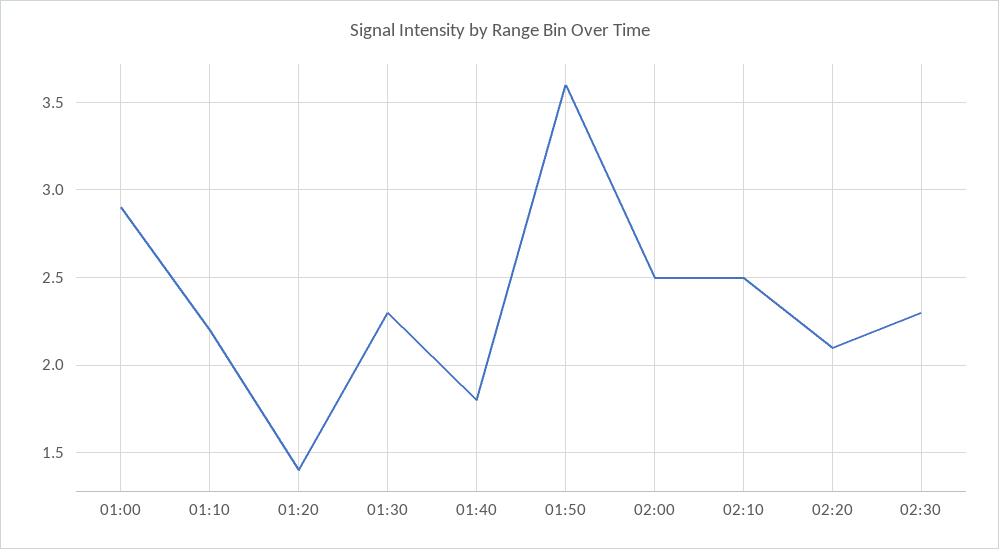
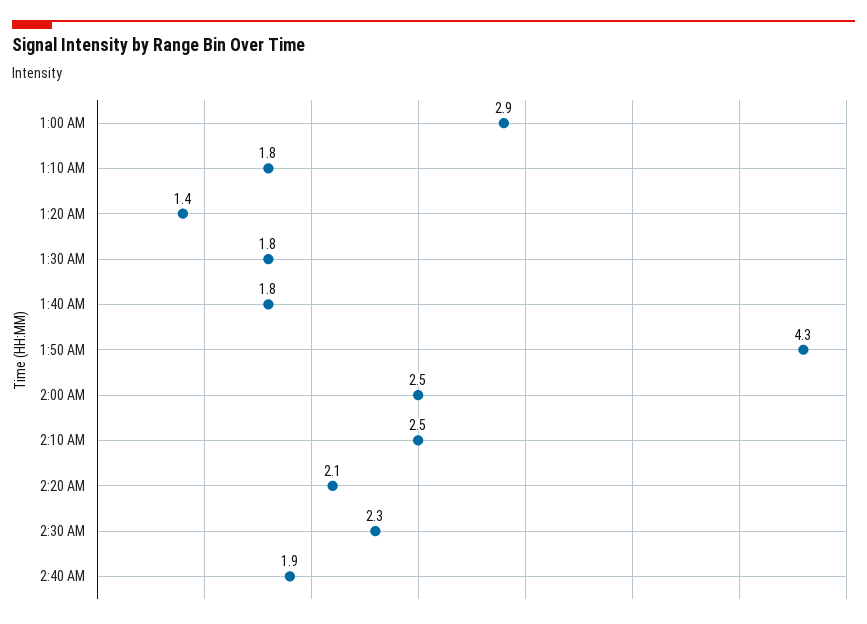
01:10: 2.2 -> 1.8
01:30: 2.3 -> 1.8
01:50: 3.6 -> 4.3
2:40 AM: none -> 1.9

